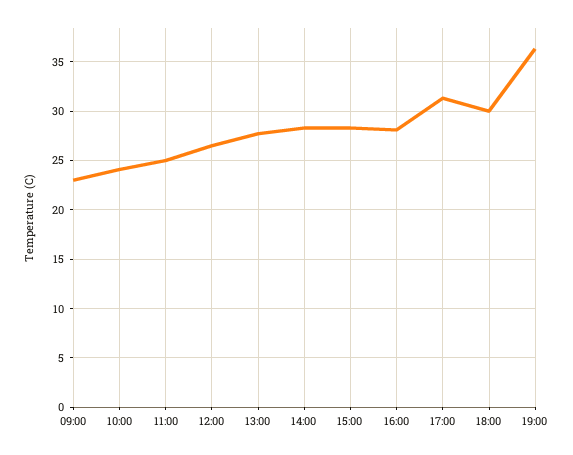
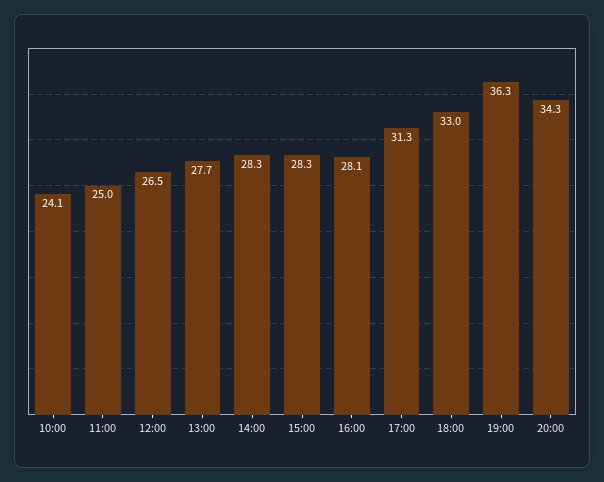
09:00: 23 -> none
18:00: 30 -> 33
20:00: none -> 34.3

